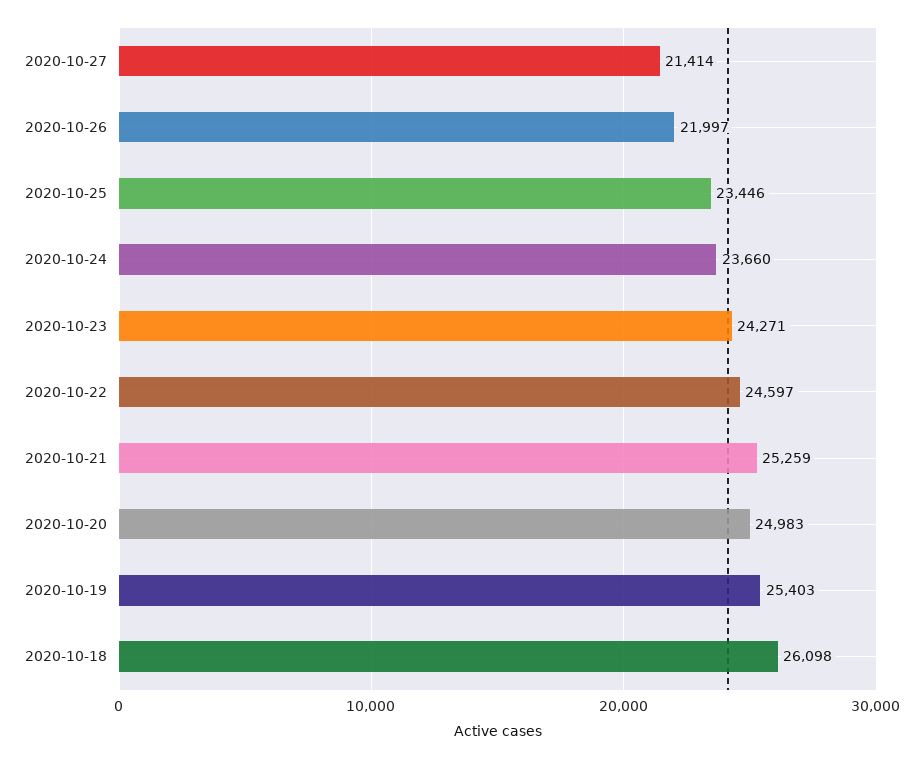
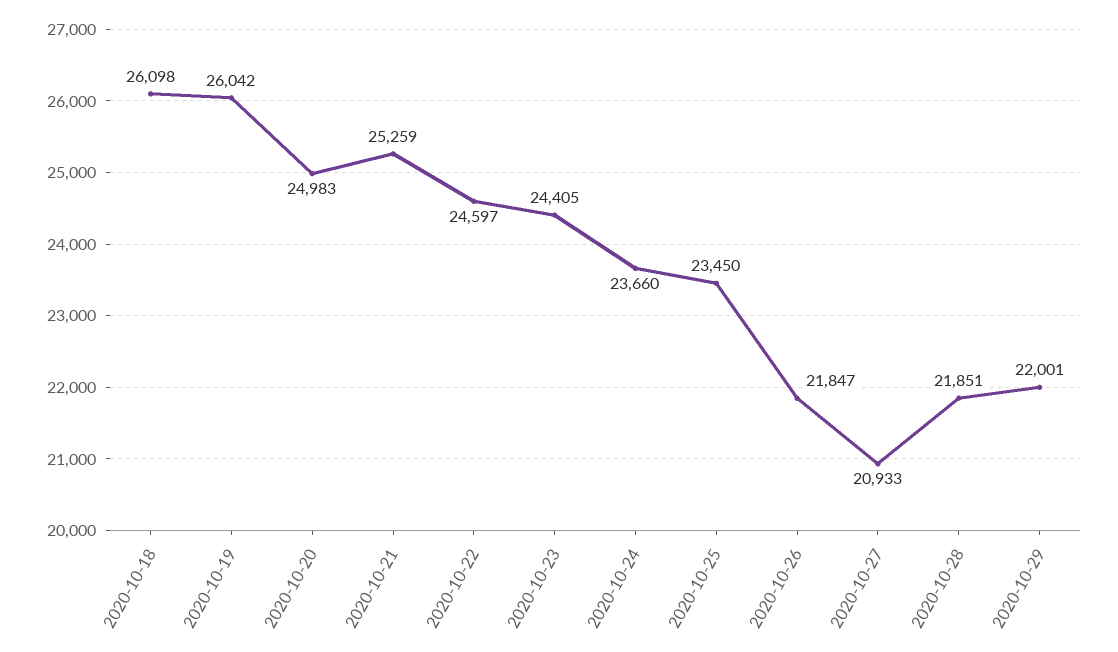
2020-10-27: 21414 -> 20933
2020-10-26: 21997 -> 21847
2020-10-25: 23446 -> 23450
2020-10-23: 24271 -> 24405
2020-10-19: 25403 -> 26042
2020-10-28: none -> 21851
2020-10-29: none -> 22001

